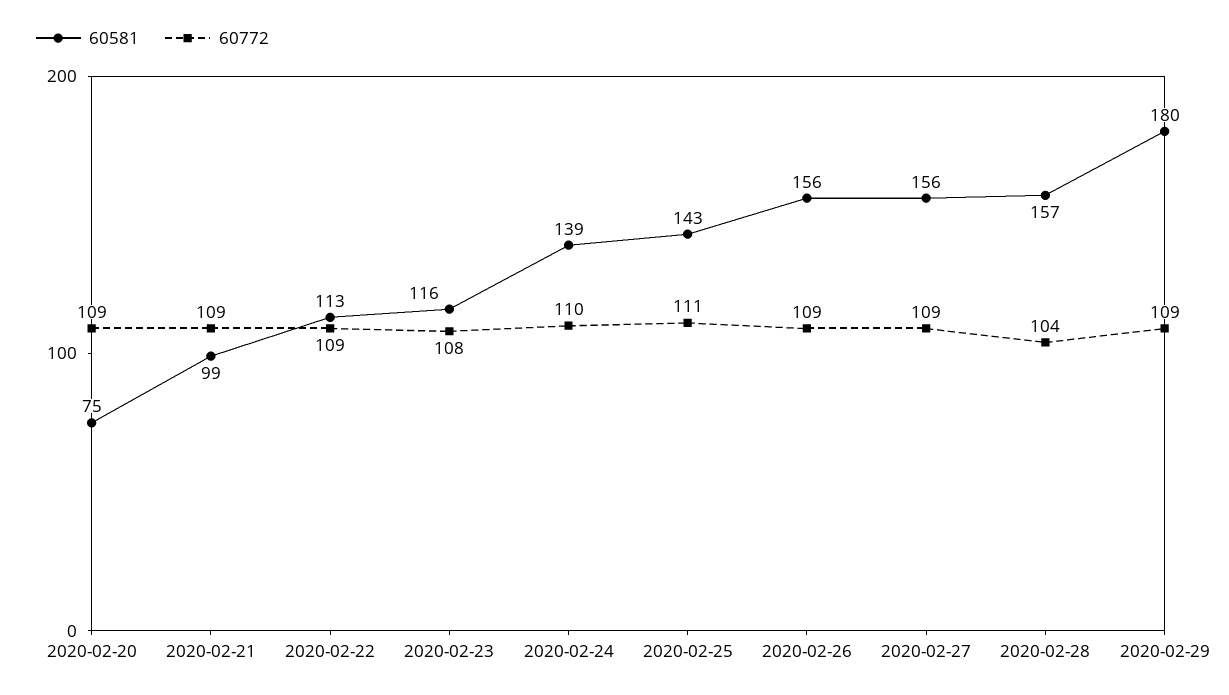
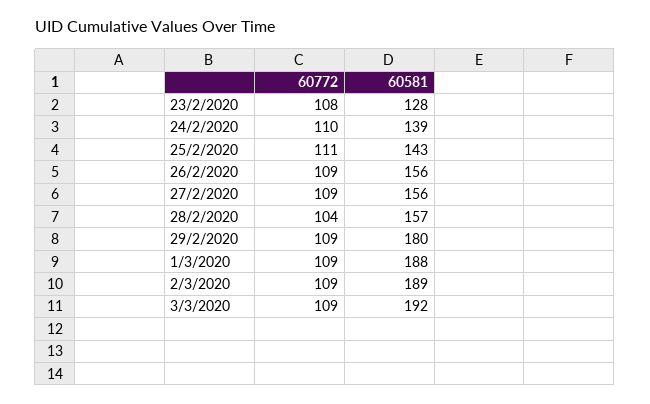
60581, 2020-02-20: 75 -> none
60772, 2020-02-20: 109 -> none
60581, 2020-02-21: 99 -> none
60772, 2020-02-21: 109 -> none
60581, 2020-02-22: 113 -> none
60772, 2020-02-22: 109 -> none
60581, 2020-02-23: 116 -> 128
60772, 1/3/2020: none -> 109
60581, 1/3/2020: none -> 188
60772, 2/3/2020: none -> 109
60581, 2/3/2020: none -> 189
60772, 3/3/2020: none -> 109
60581, 3/3/2020: none -> 192

